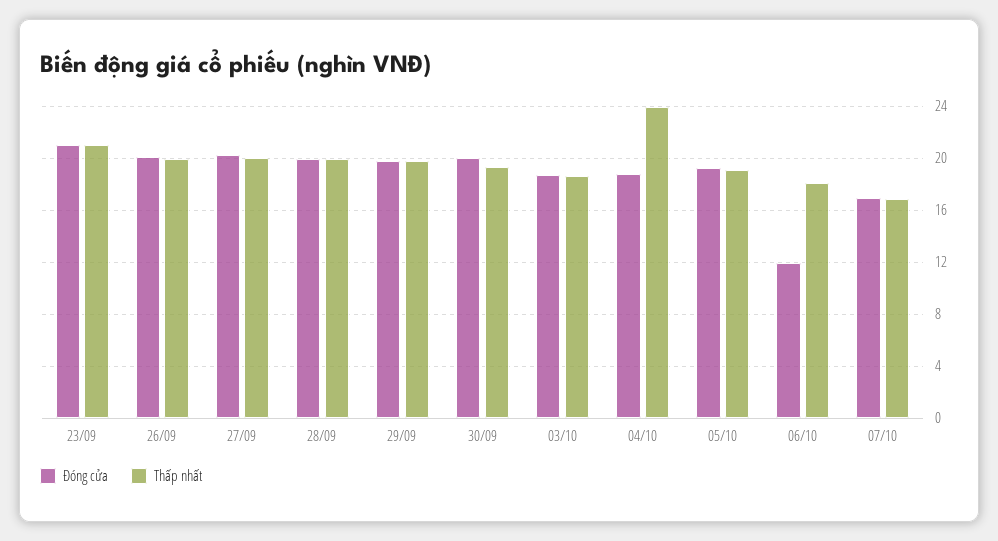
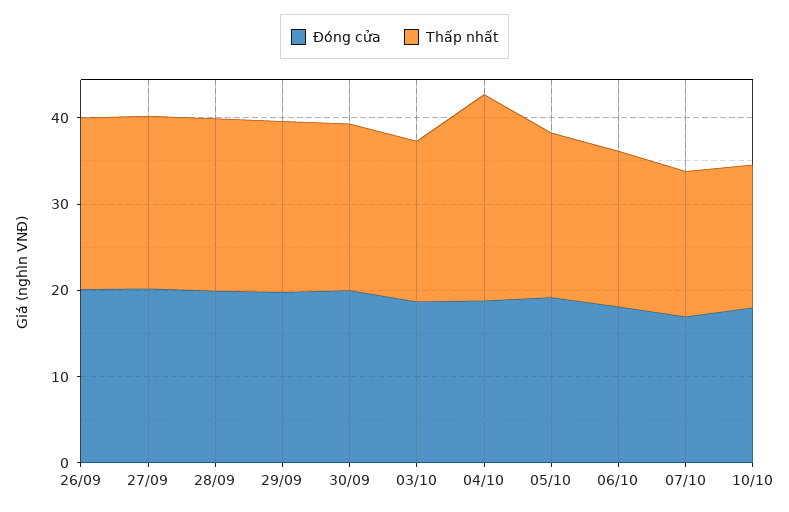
Đóng cửa, 23/09: 21 -> none
Thấp nhất, 23/09: 21 -> none
Đóng cửa, 06/10: 12 -> 18
Đóng cửa, 10/10: none -> 18
Thấp nhất, 10/10: none -> 16

